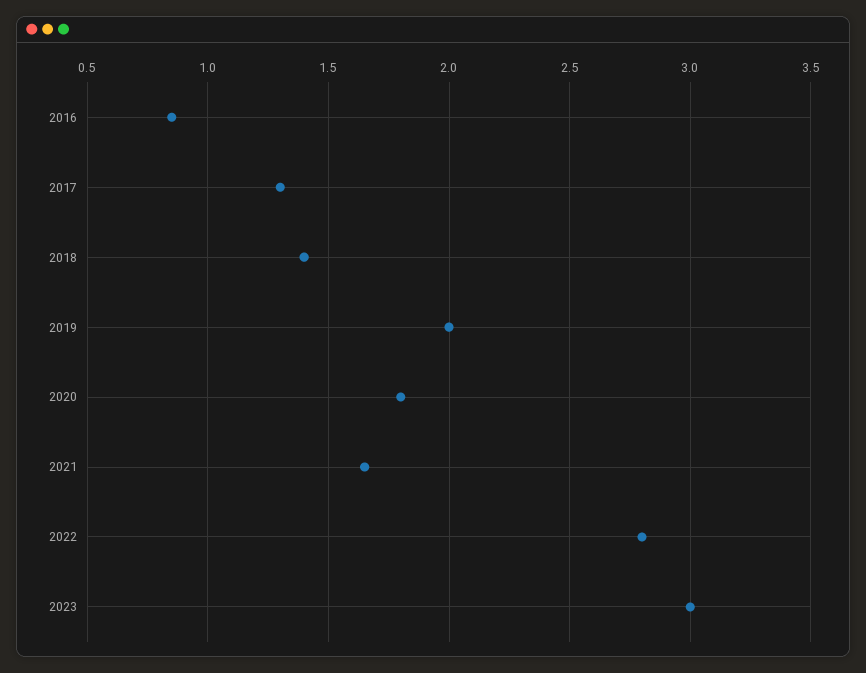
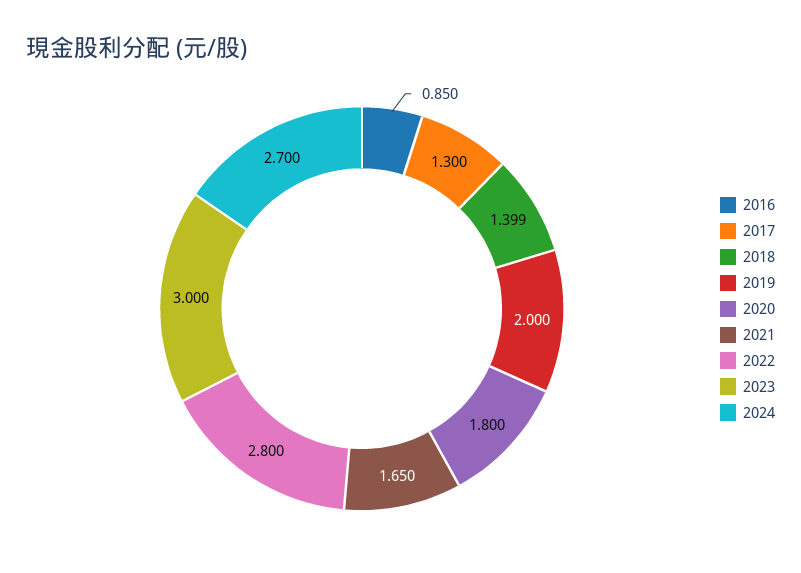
2024: none -> 2.7

